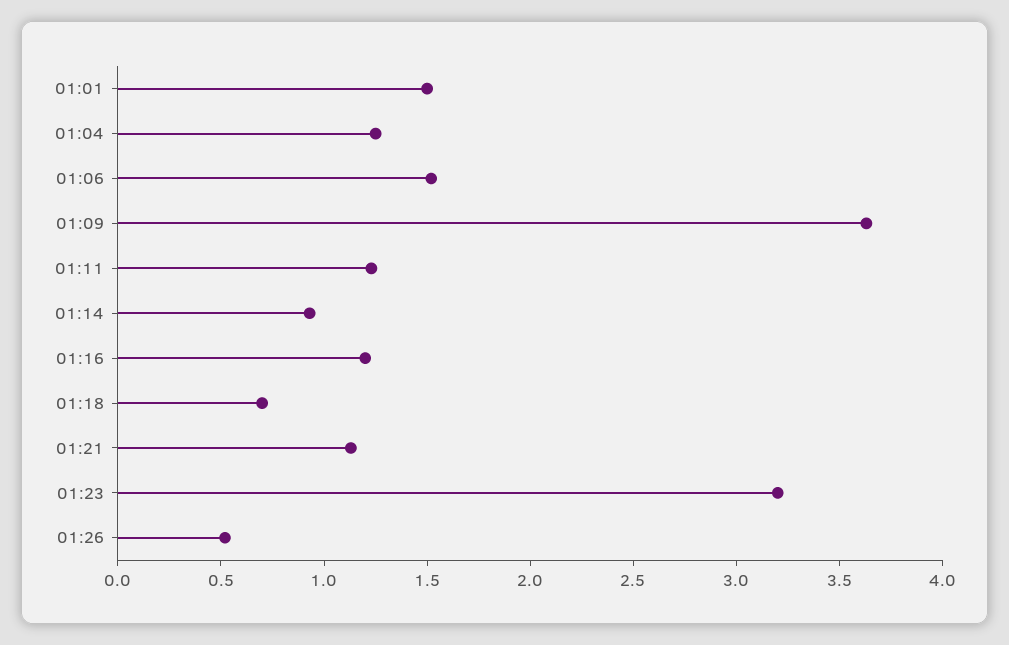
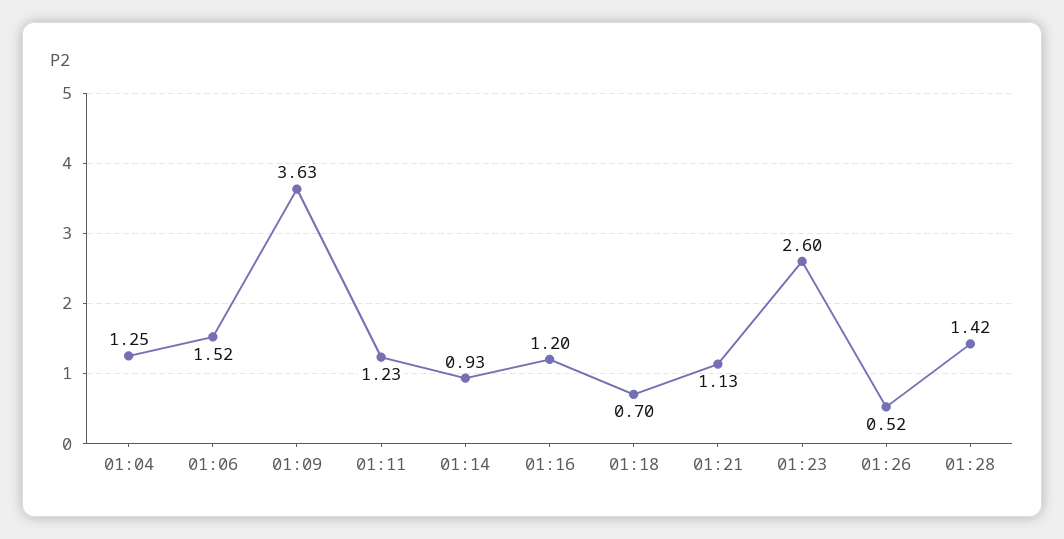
01:01: 1.5 -> none
01:23: 3.2 -> 2.6
01:28: none -> 1.42

